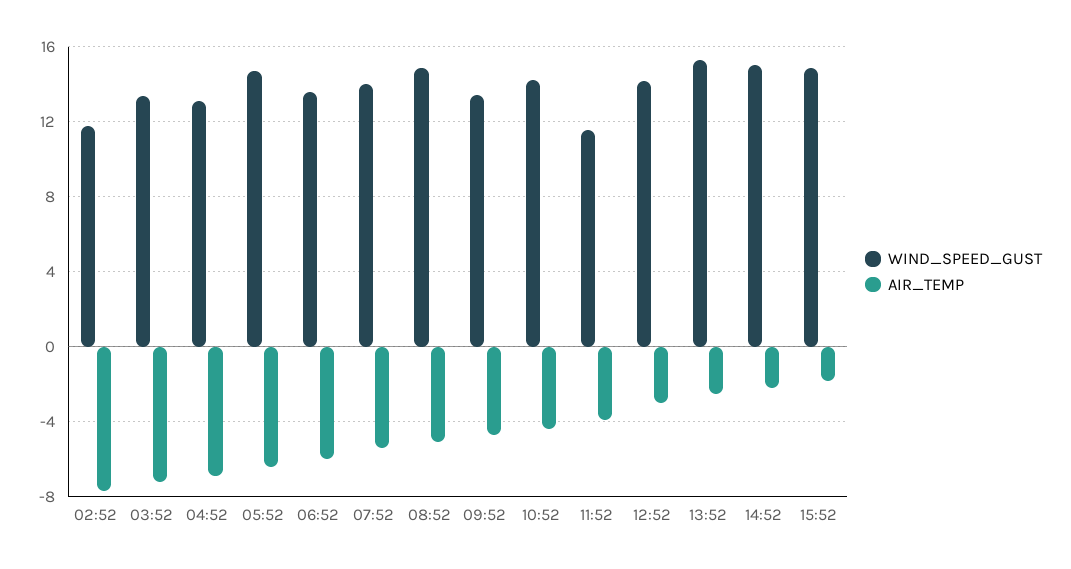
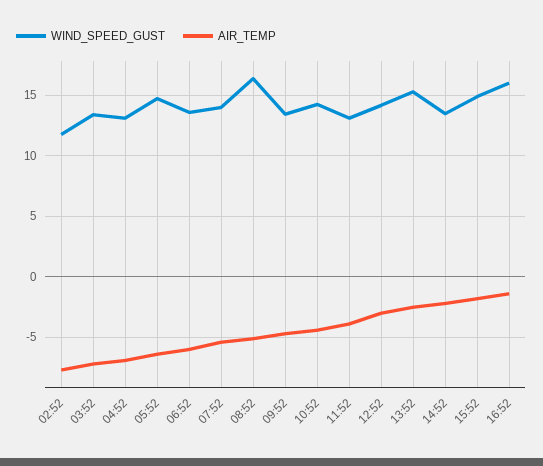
WIND_SPEED_GUST, 08:52: 15 -> 16.5
WIND_SPEED_GUST, 11:52: 11.5 -> 13
WIND_SPEED_GUST, 14:52: 15 -> 13.5
WIND_SPEED_GUST, 16:52: none -> 16
AIR_TEMP, 16:52: none -> -1.5

